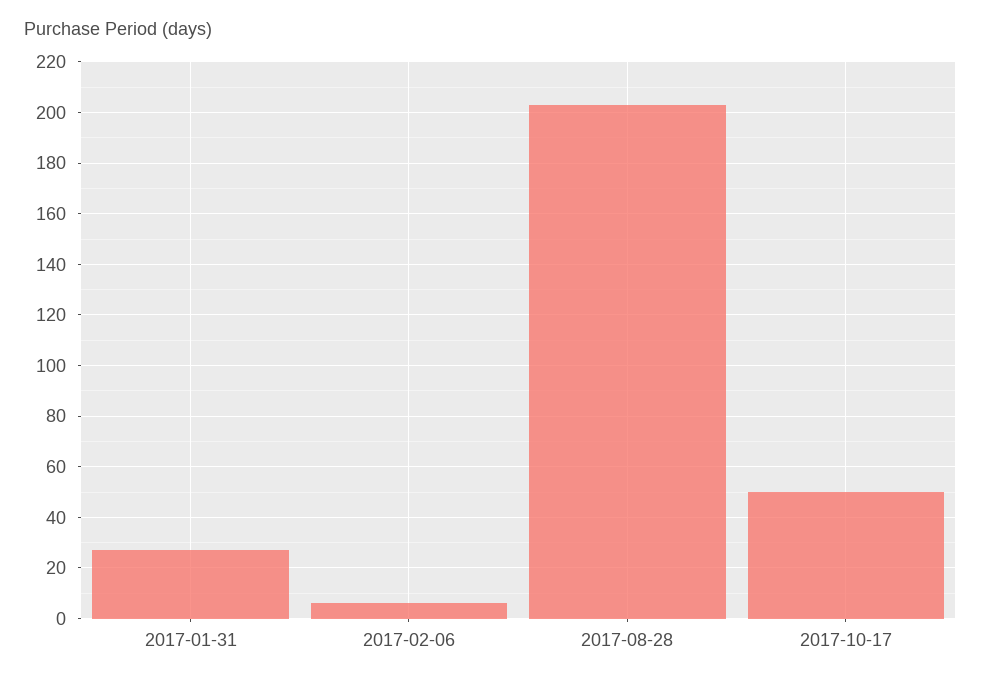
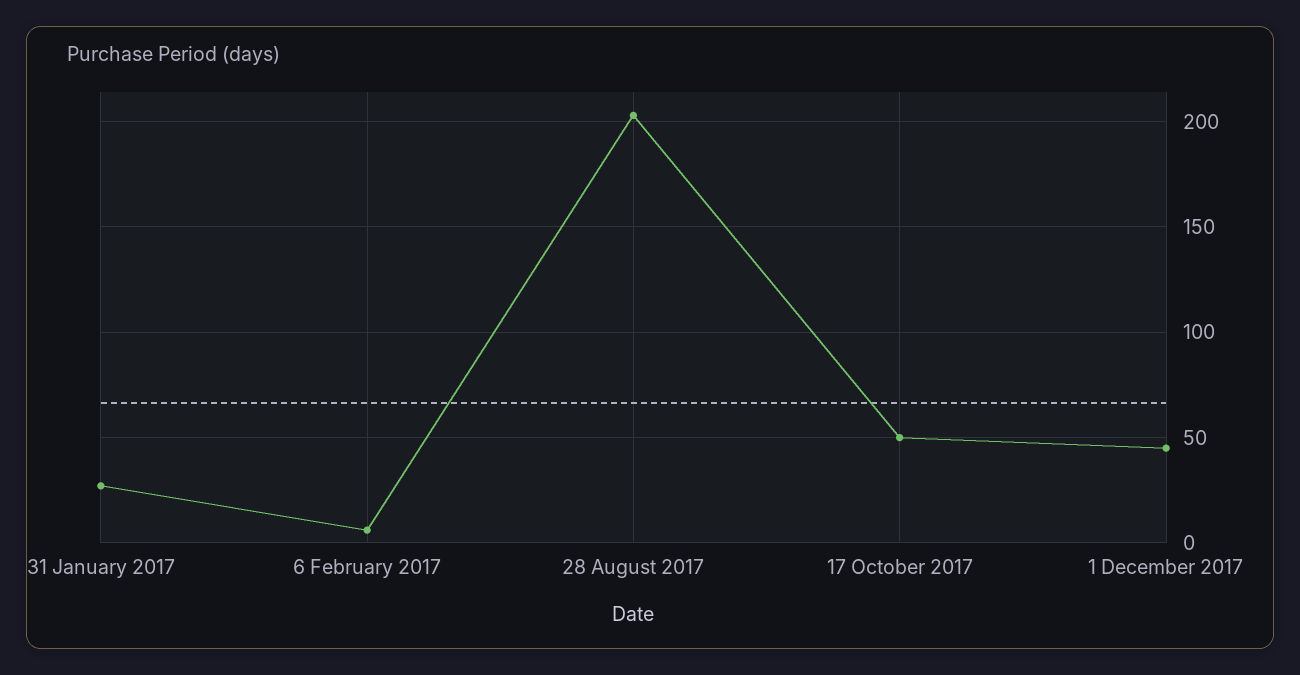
1 December 2017: none -> 45

